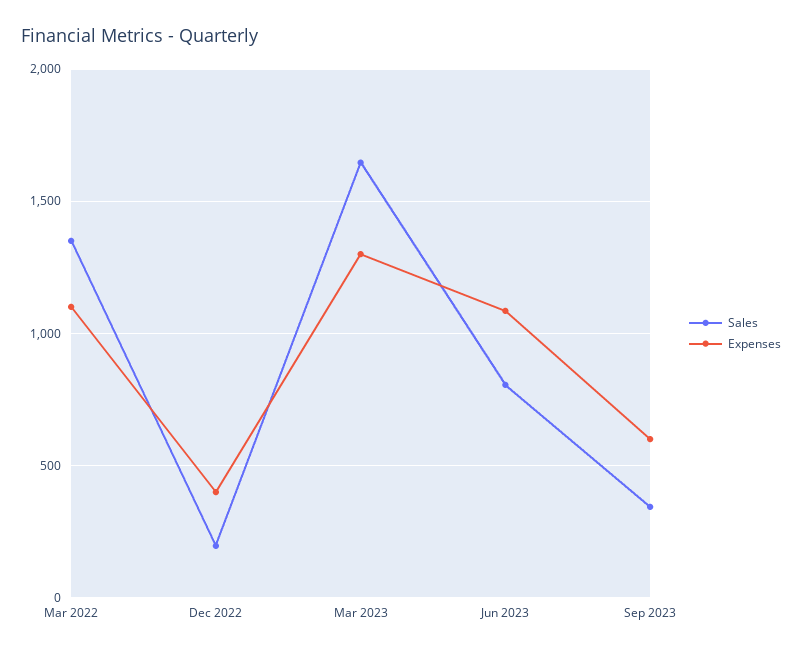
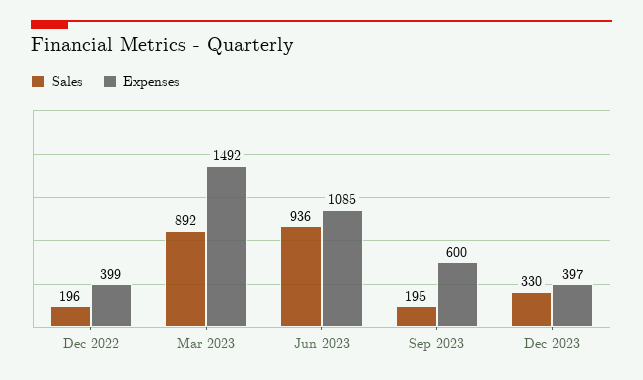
Sales, Mar 2022: 1350 -> none
Expenses, Mar 2022: 1100 -> none
Sales, Mar 2023: 1650 -> 892
Expenses, Mar 2023: 1300 -> 1492
Sales, Jun 2023: 800 -> 936
Sales, Sep 2023: 350 -> 195
Sales, Dec 2023: none -> 330
Expenses, Dec 2023: none -> 397

